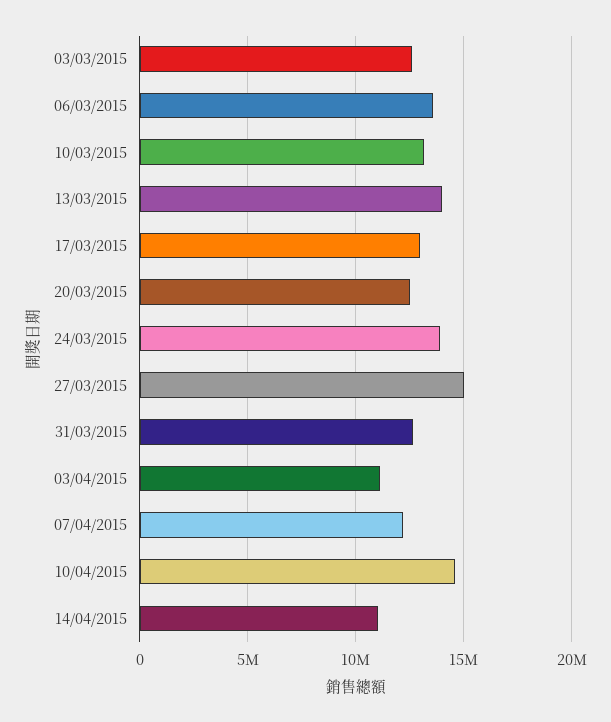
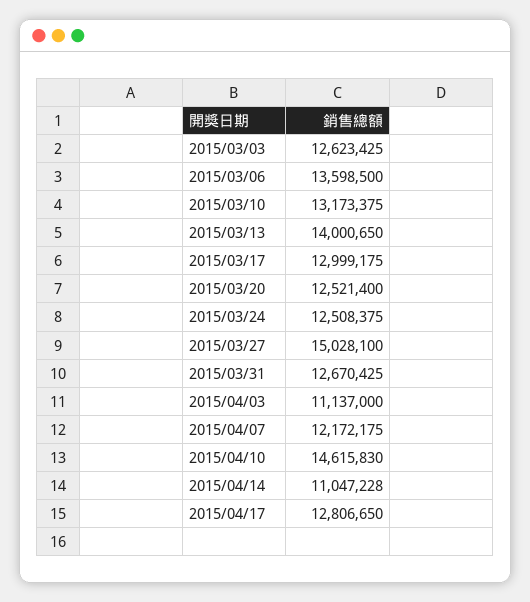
24/03/2015: 14000000 -> 12508375
2015/04/17: none -> 12806650

